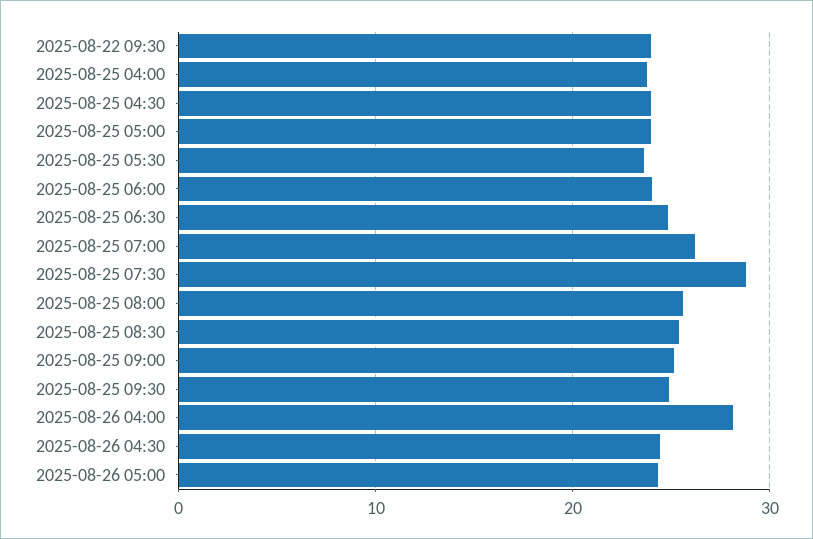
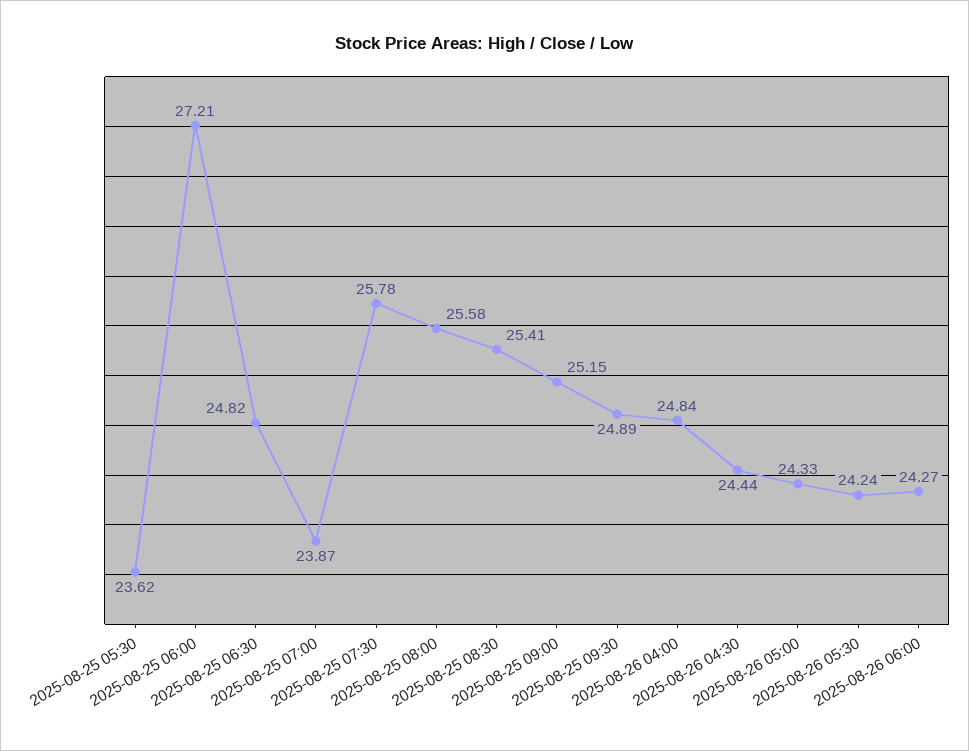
2025-08-22 09:30: 24 -> none
2025-08-25 04:00: 24 -> none
2025-08-25 04:30: 24 -> none
2025-08-25 05:00: 24 -> none
2025-08-25 06:00: 24 -> 27.21
2025-08-25 07:00: 26 -> 23.87
2025-08-25 07:30: 29 -> 25.78
2025-08-26 04:00: 28 -> 24.84
2025-08-26 05:30: none -> 24.24
2025-08-26 06:00: none -> 24.27

